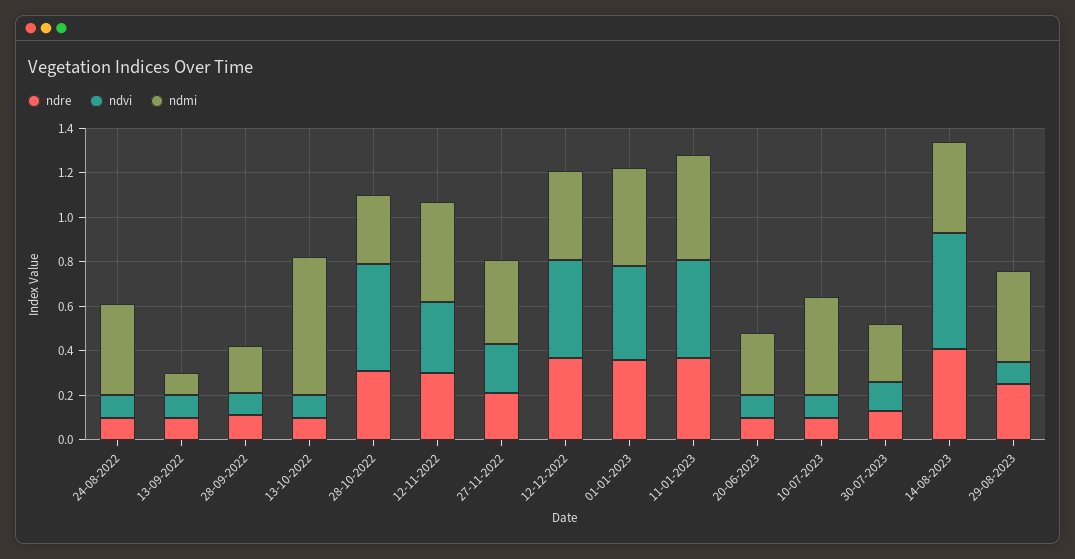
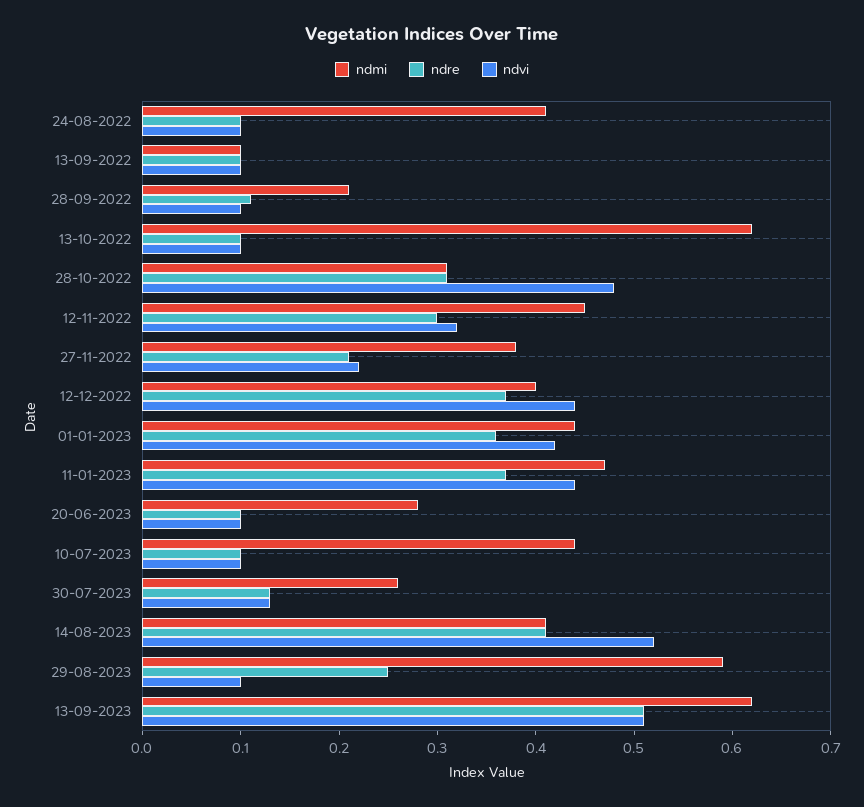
ndmi, 29-08-2023: 0.4 -> 0.59
ndmi, 13-09-2023: none -> 0.62
ndre, 13-09-2023: none -> 0.51
ndvi, 13-09-2023: none -> 0.51

